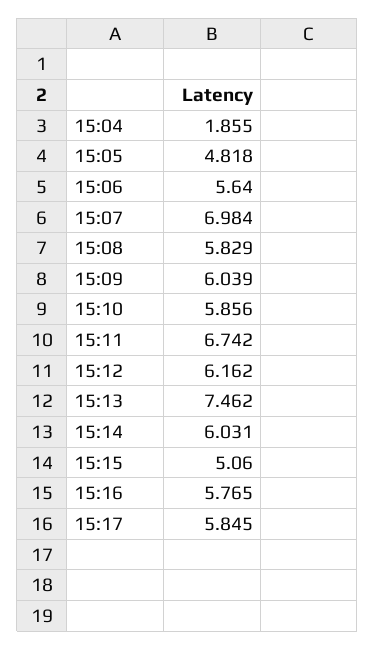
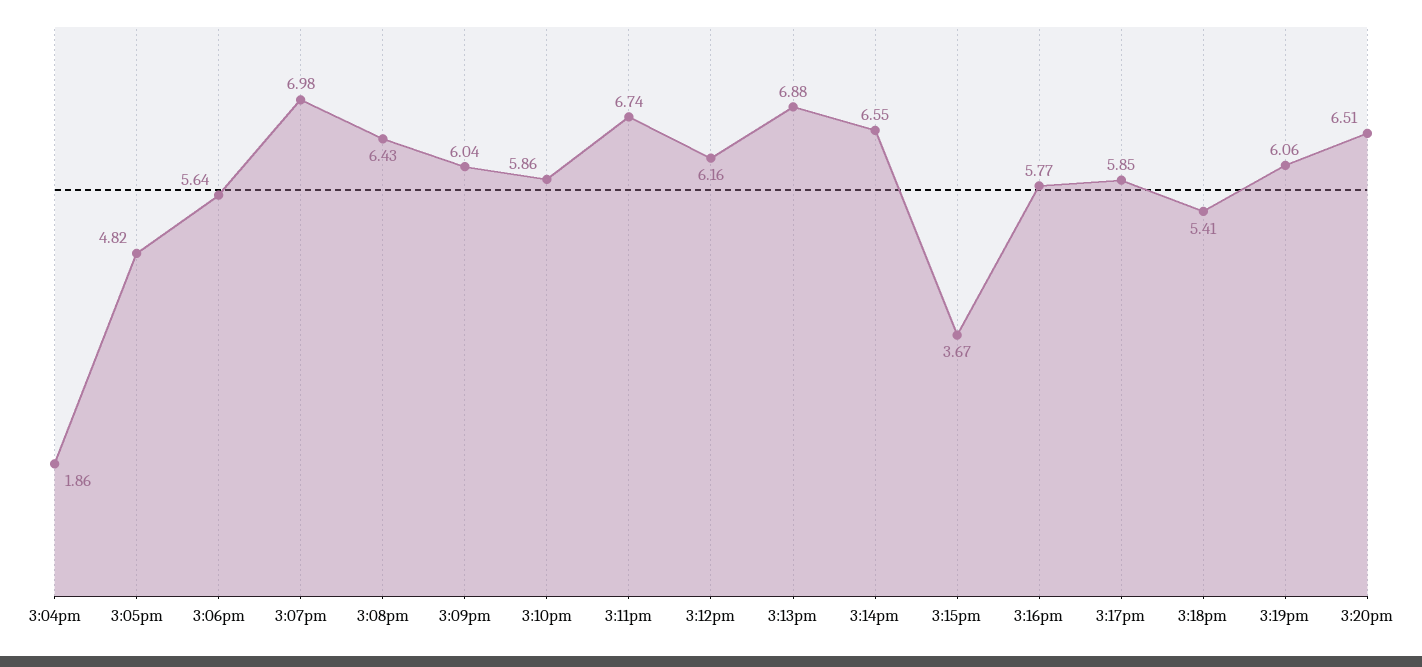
15:08: 5.829 -> 6.43
15:13: 7.462 -> 6.88
15:14: 6.031 -> 6.55
15:15: 5.06 -> 3.67
3:18pm: none -> 5.41
3:19pm: none -> 6.06
3:20pm: none -> 6.51

